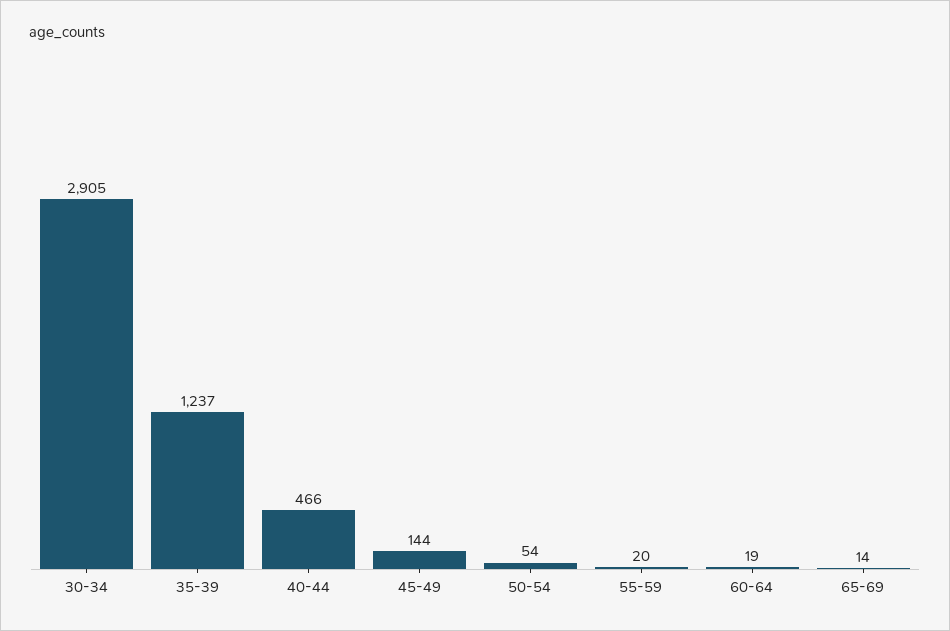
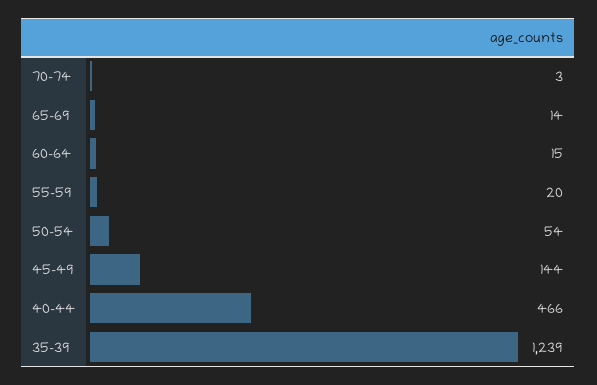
30-34: 2905 -> none
35-39: 1237 -> 1239
60-64: 19 -> 15
70-74: none -> 3

